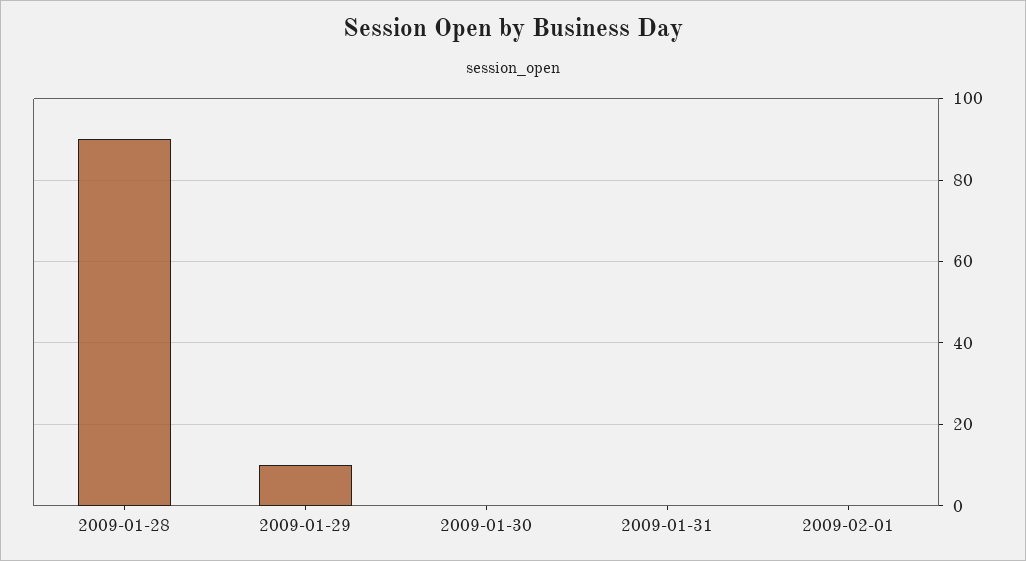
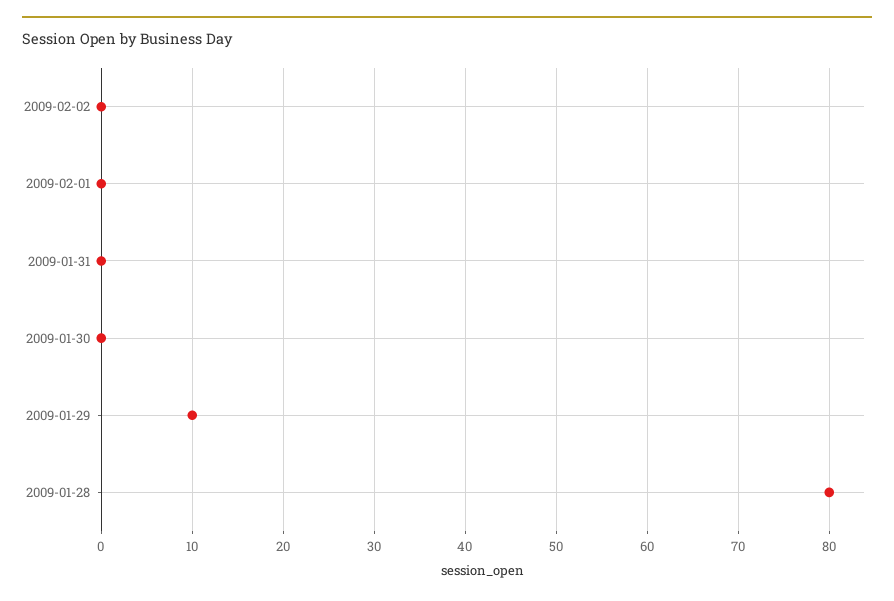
2009-01-28: 90 -> 80
2009-02-02: none -> 0

